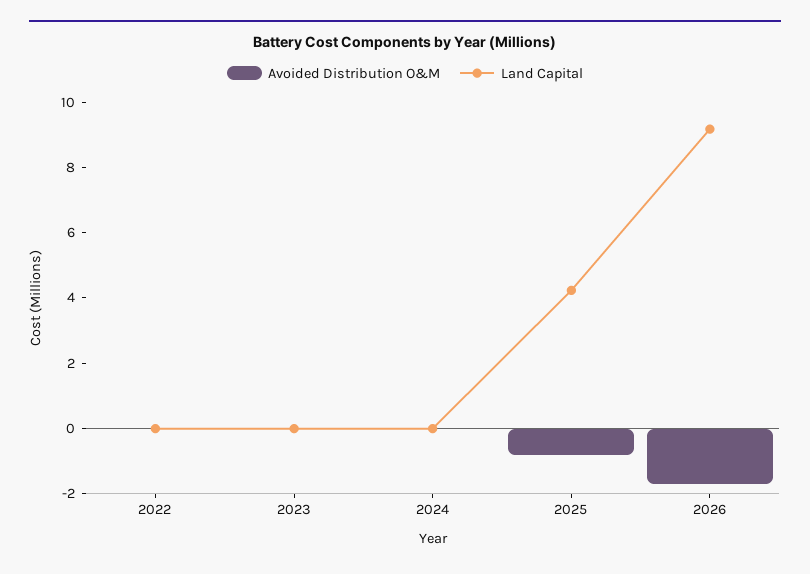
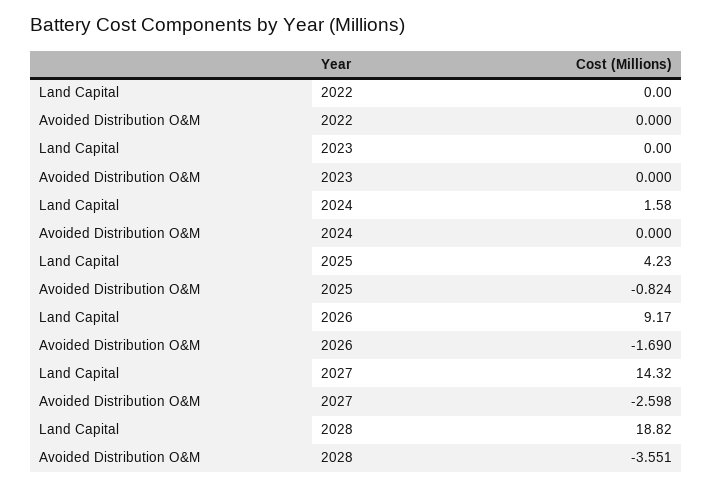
Land Capital, 2024: 0 -> 1.58
Land Capital, 2027: none -> 14.32
Avoided Distribution O&M, 2027: none -> -2.598
Land Capital, 2028: none -> 18.82
Avoided Distribution O&M, 2028: none -> -3.551

